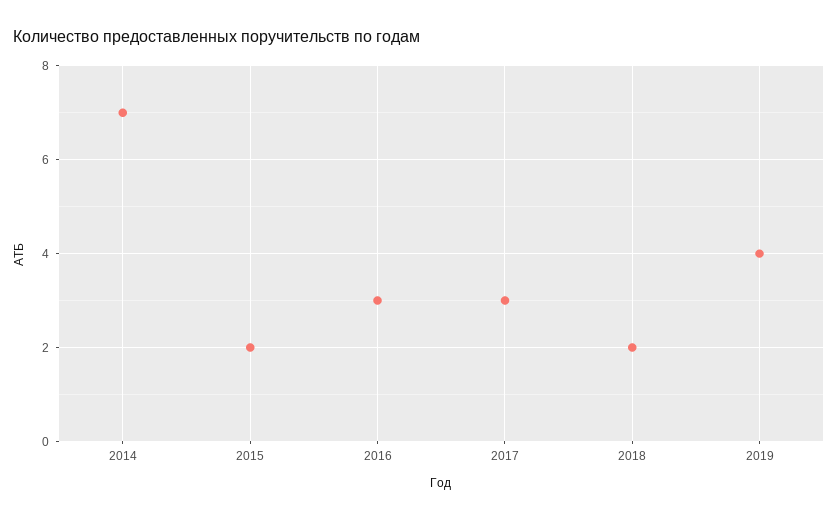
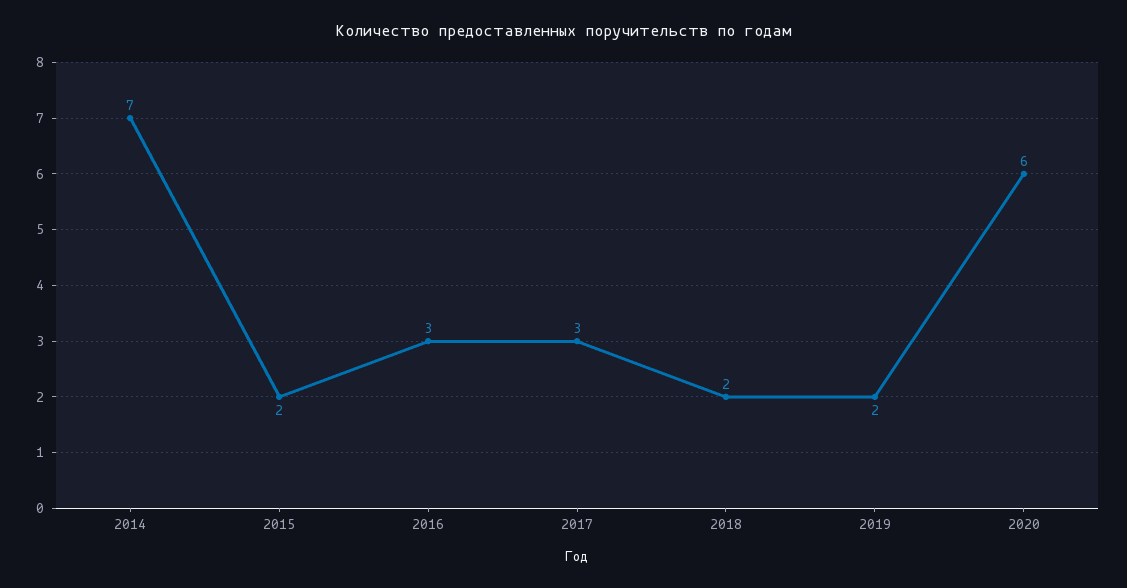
2019: 4 -> 2
2020: none -> 6

